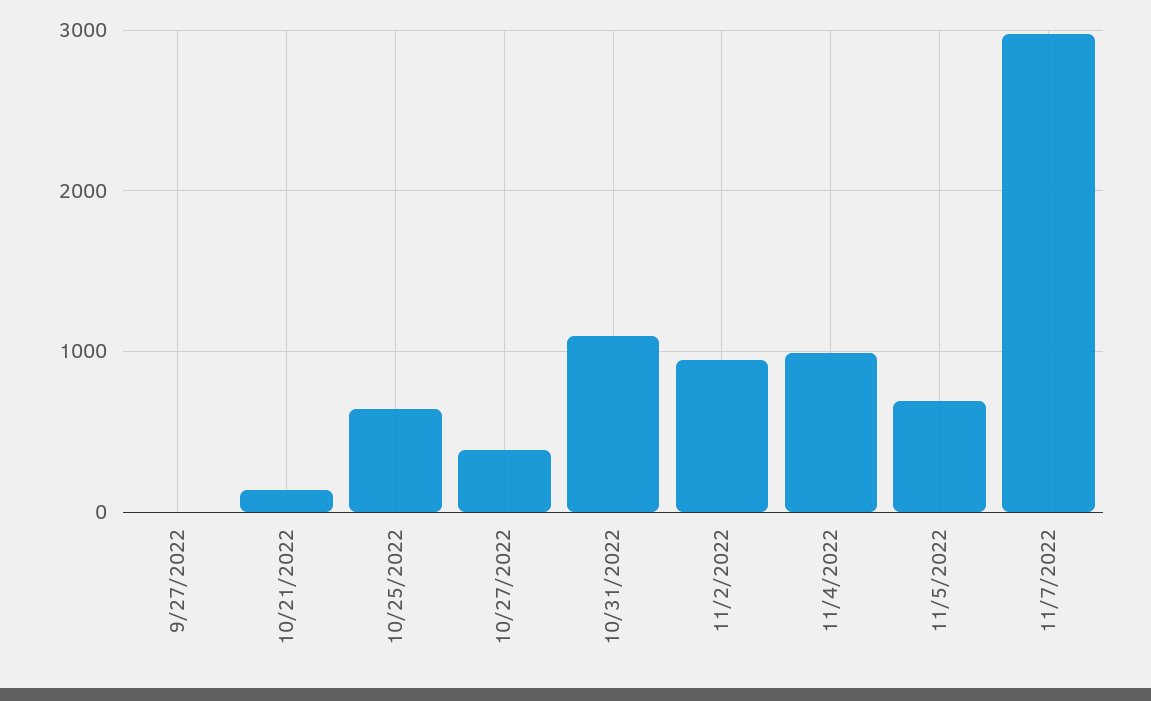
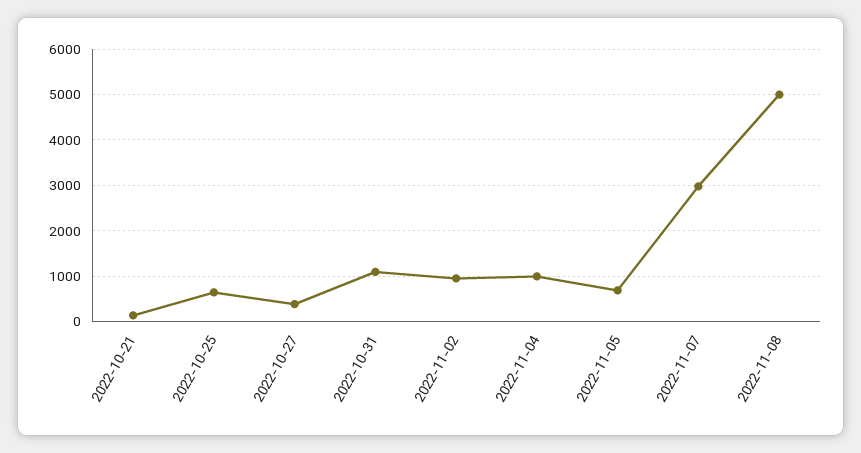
9/27/2022: 0 -> none
2022-11-08: none -> 5000

